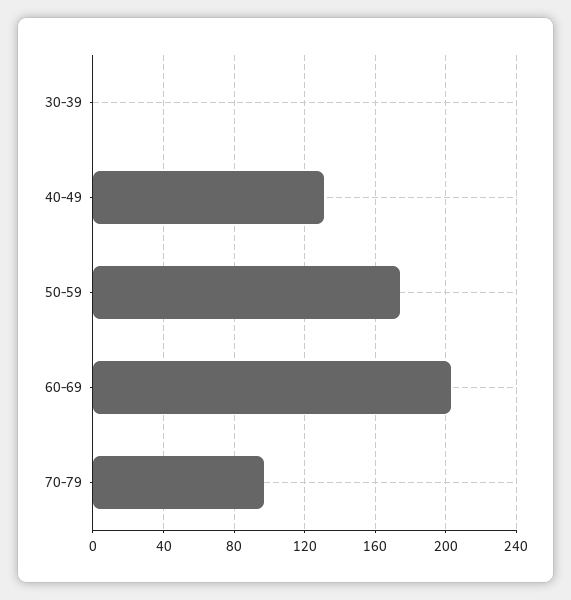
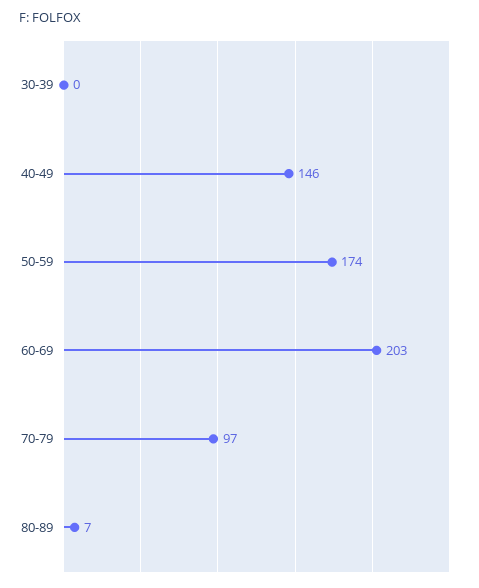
40-49: 130 -> 146
80-89: none -> 7

